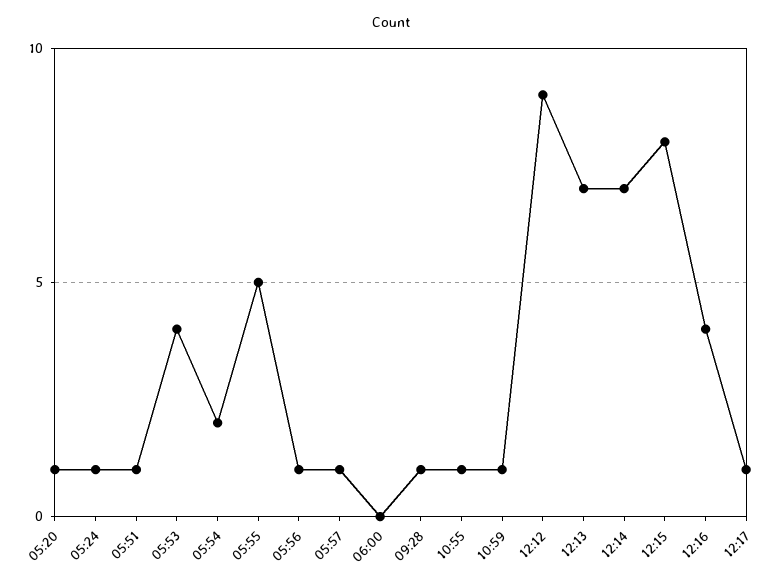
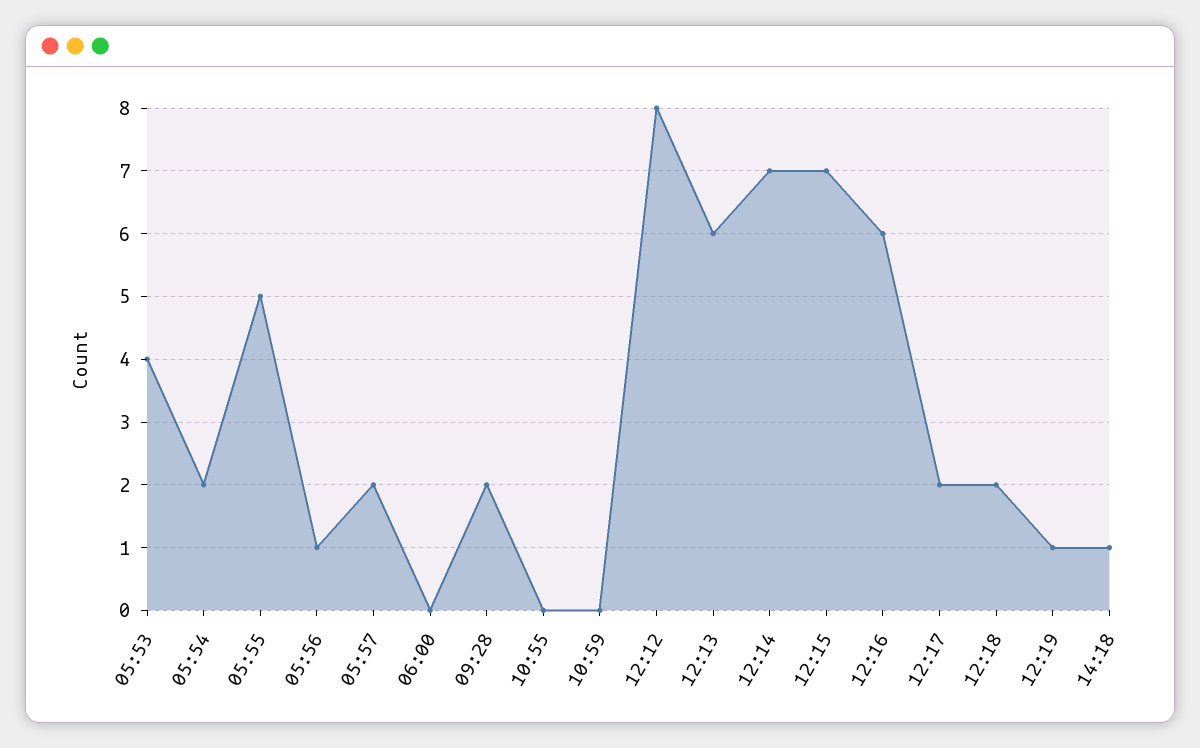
05:20: 1 -> none
05:24: 1 -> none
05:51: 1 -> none
05:57: 1 -> 2
09:28: 1 -> 2
10:55: 1 -> 0
10:59: 1 -> 0
12:12: 9 -> 8
12:13: 7 -> 6
12:15: 8 -> 7
12:16: 4 -> 6
12:17: 1 -> 2
12:18: none -> 2
12:19: none -> 1
14:18: none -> 1

